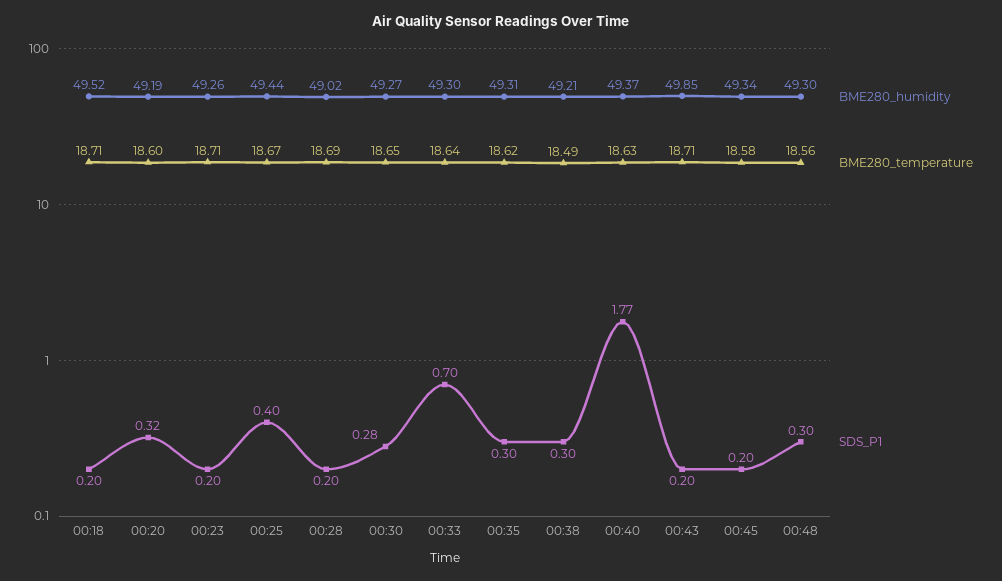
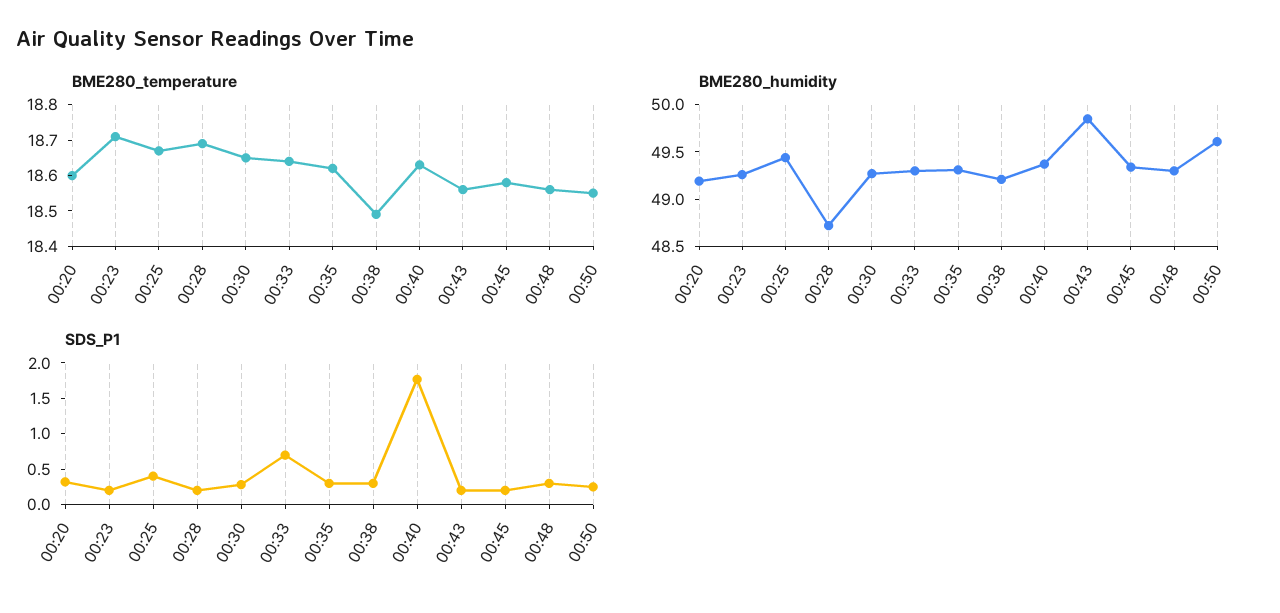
BME280_humidity, 00:18: 49.52 -> none
BME280_temperature, 00:18: 18.71 -> none
SDS_P1, 00:18: 0.2 -> none
BME280_humidity, 00:28: 49.02 -> 48.7
BME280_temperature, 00:43: 18.71 -> 18.55
BME280_temperature, 00:50: none -> 18.55
BME280_humidity, 00:50: none -> 49.6
SDS_P1, 00:50: none -> 0.25

